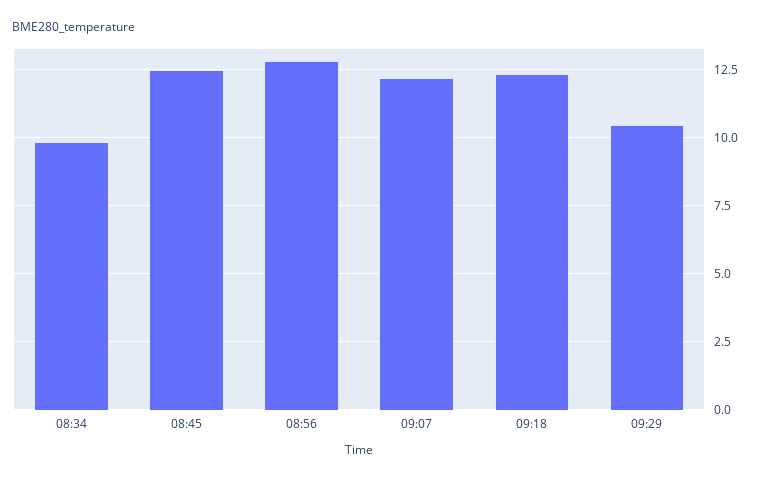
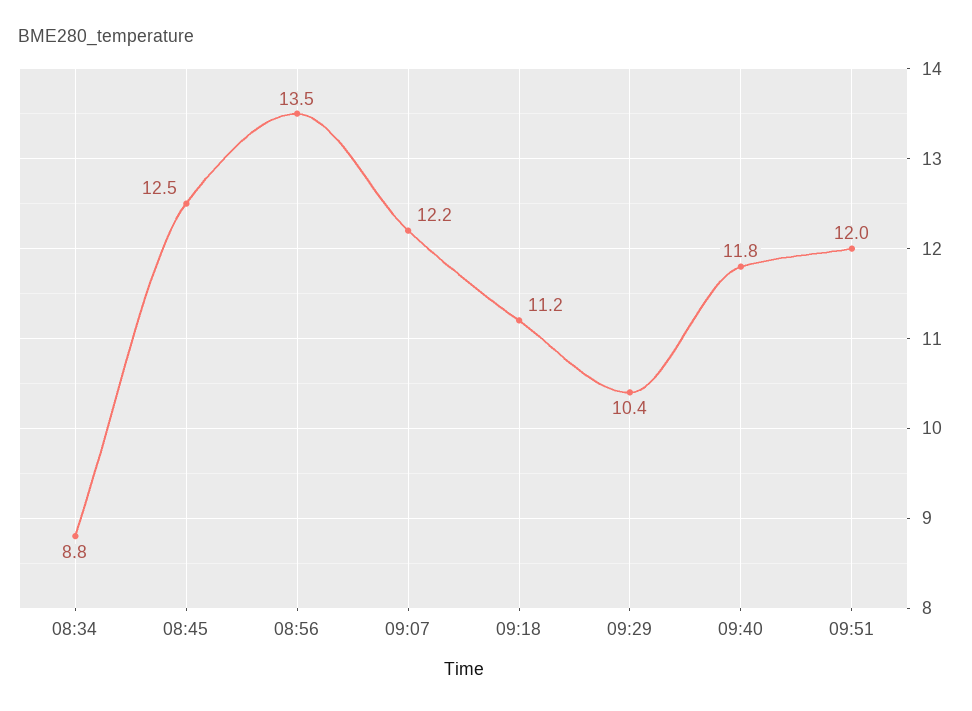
08:34: 9.75 -> 8.8
08:56: 12.75 -> 13.5
09:18: 12.25 -> 11.2
09:40: none -> 11.8
09:51: none -> 12

